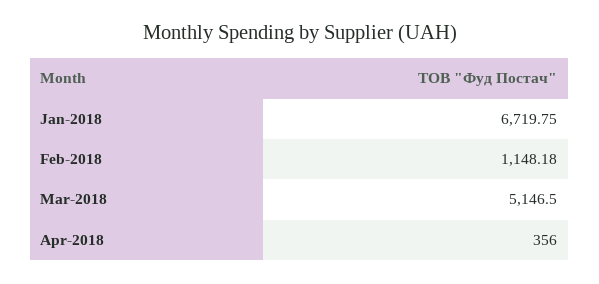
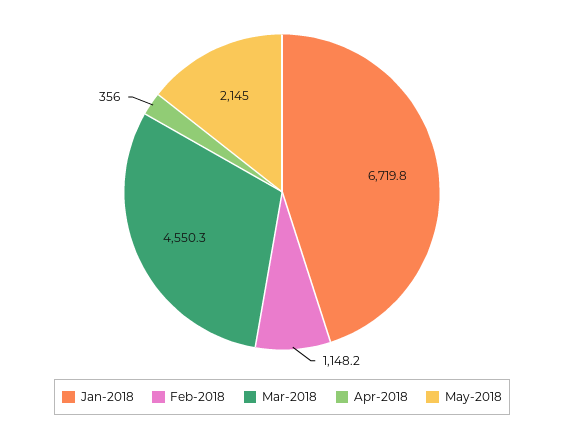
Mar-2018: 5146.5 -> 4550.3
May-2018: none -> 2145

